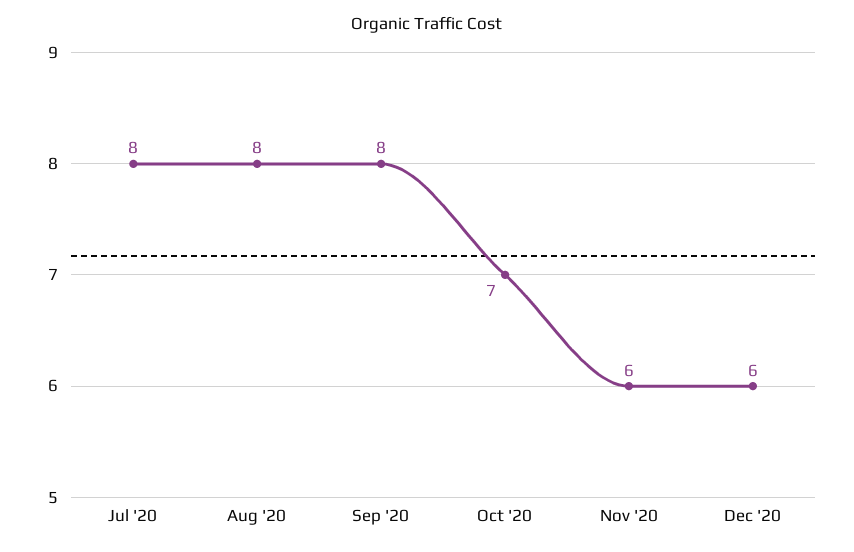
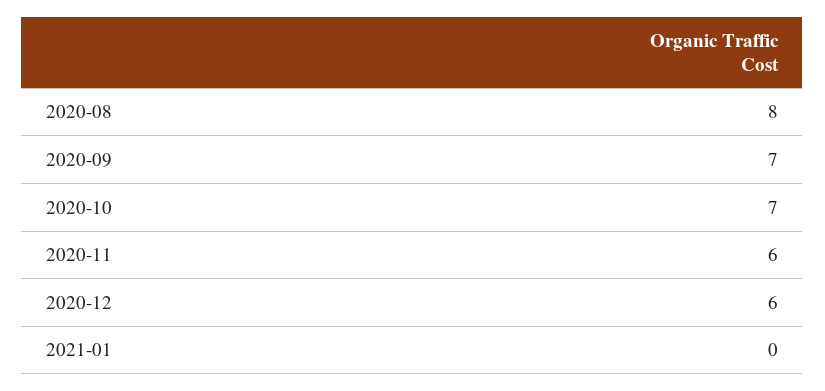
Jul '20: 8 -> none
Sep '20: 8 -> 7
2021-01: none -> 0

